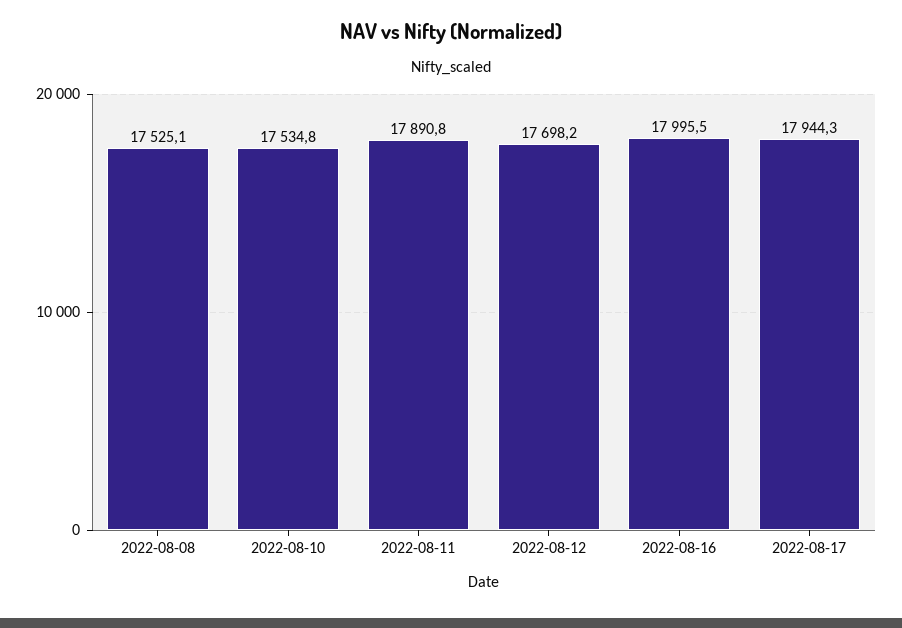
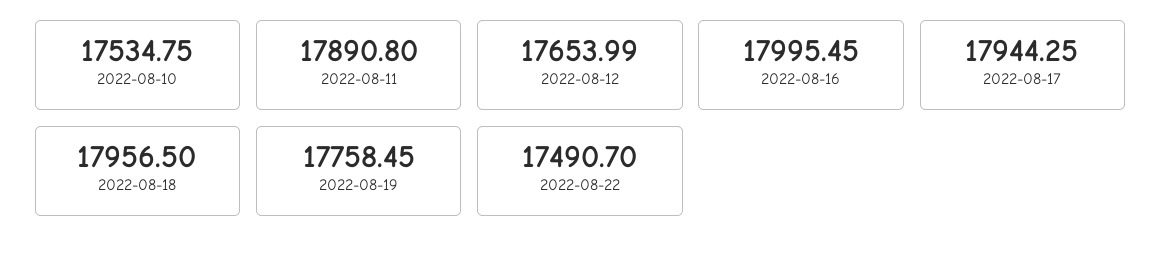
2022-08-08: 17525.1 -> none
2022-08-12: 17698.2 -> 17653.99
2022-08-18: none -> 17956.5
2022-08-19: none -> 17758.45
2022-08-22: none -> 17490.7

